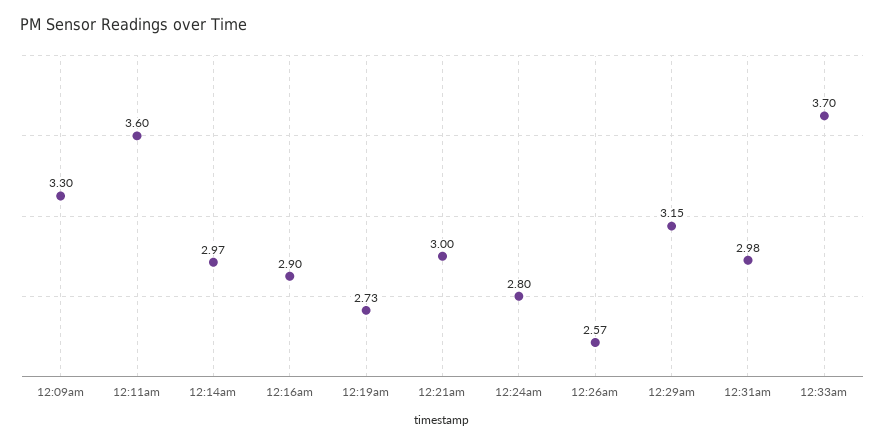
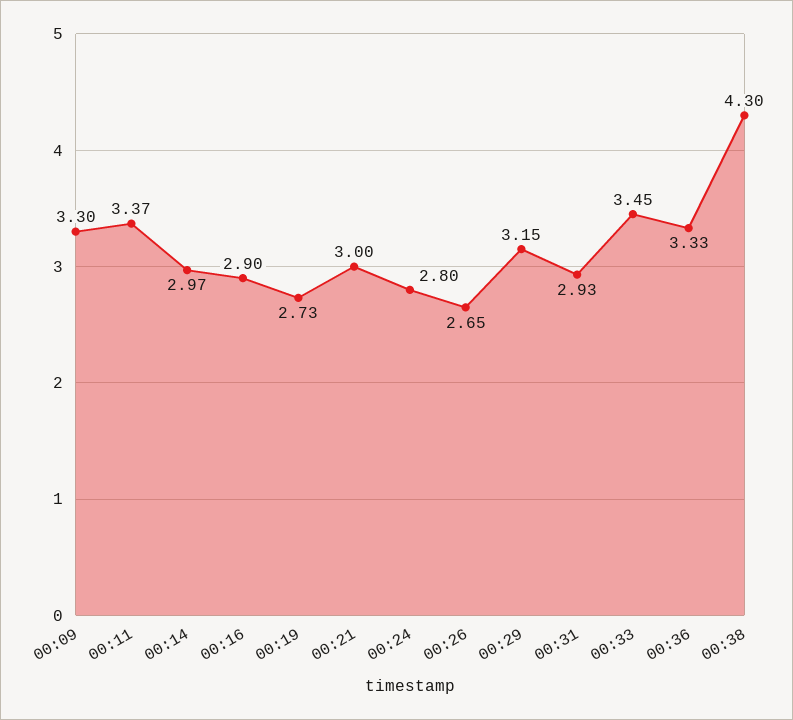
12:11am: 3.6 -> 3.37
12:26am: 2.57 -> 2.65
12:31am: 2.98 -> 2.93
12:33am: 3.7 -> 3.45
00:36: none -> 3.33
00:38: none -> 4.3

